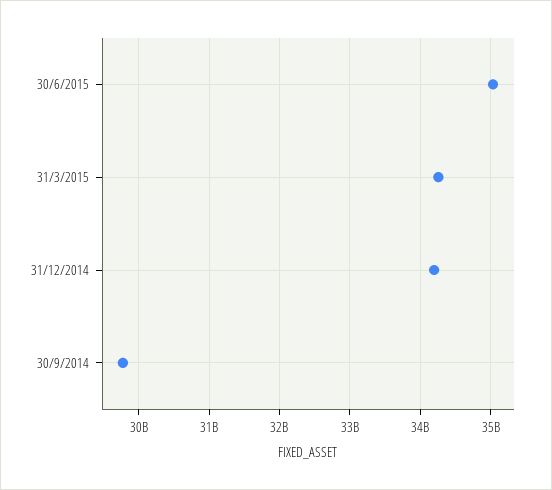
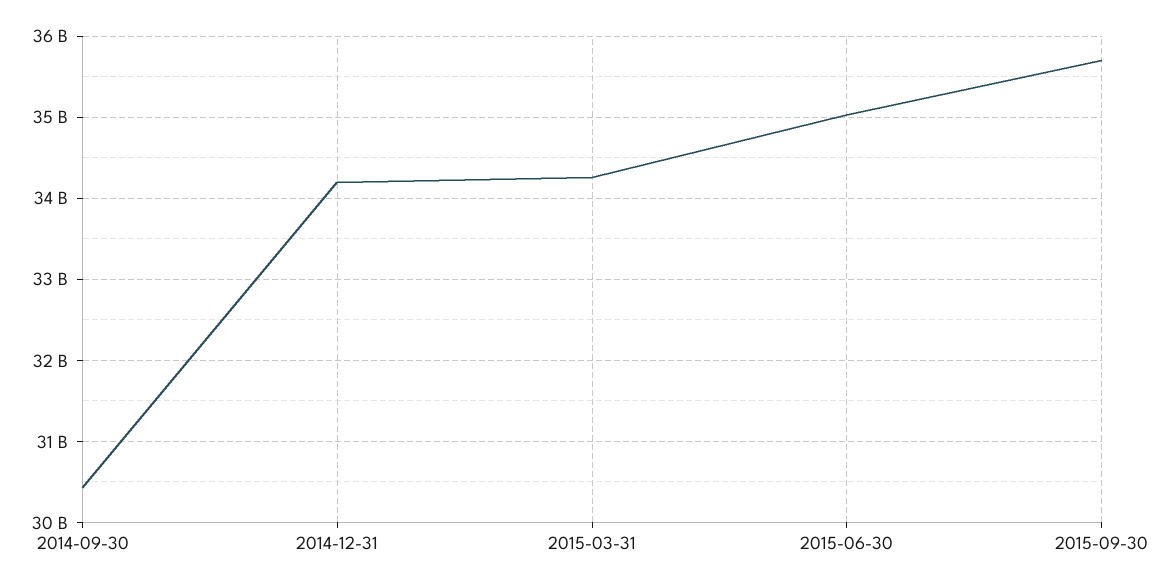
30/9/2014: 29800000000 -> 30400000000
2015-09-30: none -> 35700000000

